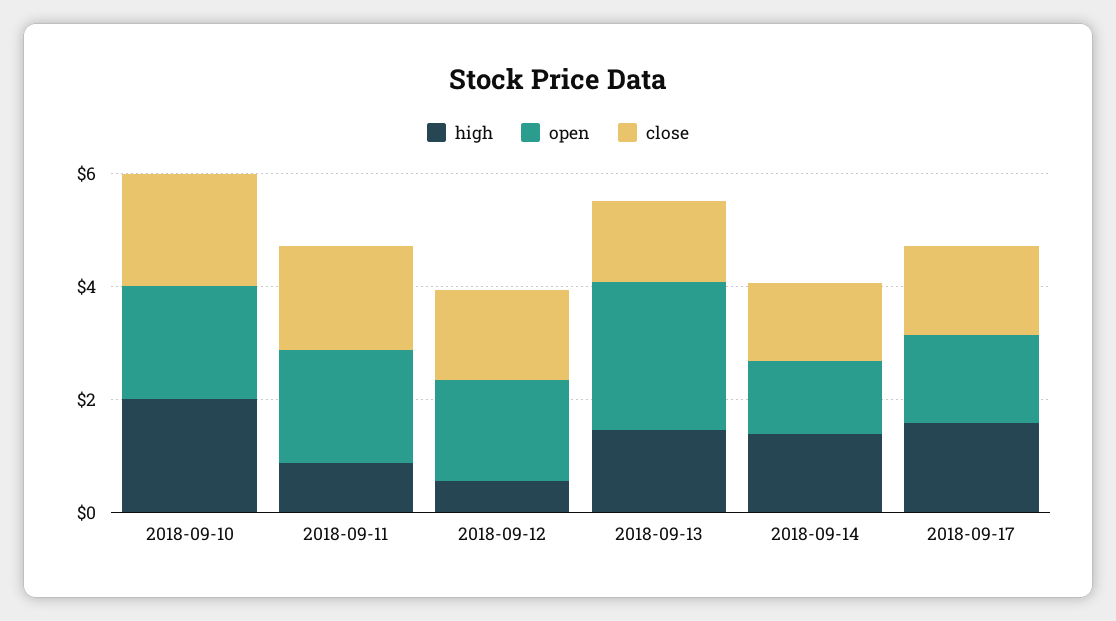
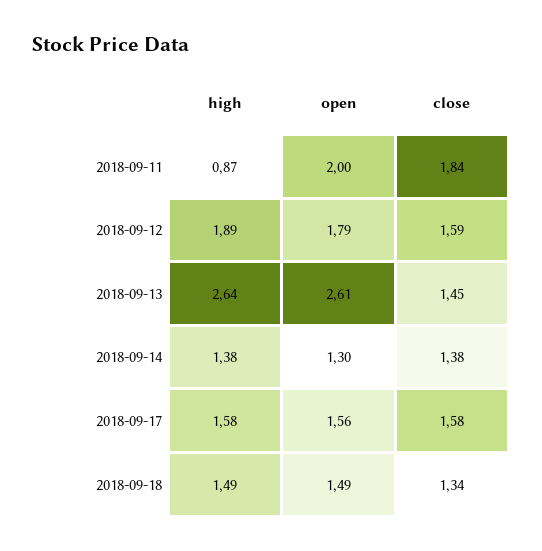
high, 2018-09-10: 2 -> none
open, 2018-09-10: 2 -> none
close, 2018-09-10: 2 -> none
high, 2018-09-12: 0.5 -> 1.89
high, 2018-09-13: 1.5 -> 2.64
high, 2018-09-18: none -> 1.49
open, 2018-09-18: none -> 1.49
close, 2018-09-18: none -> 1.34

